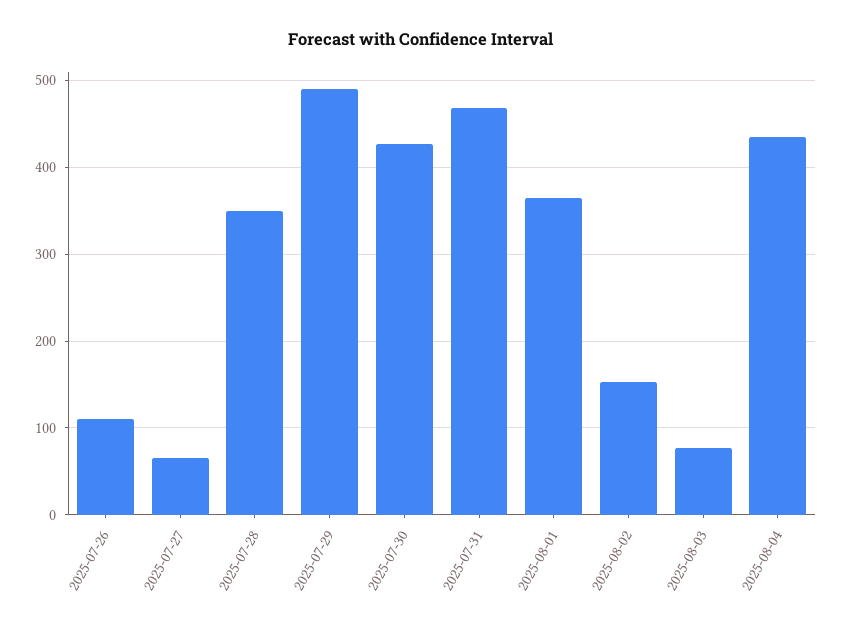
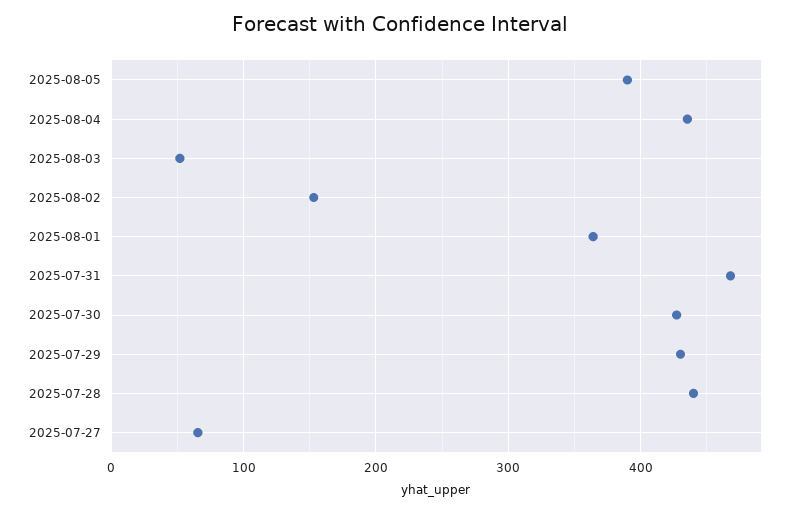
2025-07-26: 110 -> none
2025-07-28: 350 -> 440
2025-07-29: 490 -> 430
2025-08-03: 80 -> 50
2025-08-05: none -> 390

